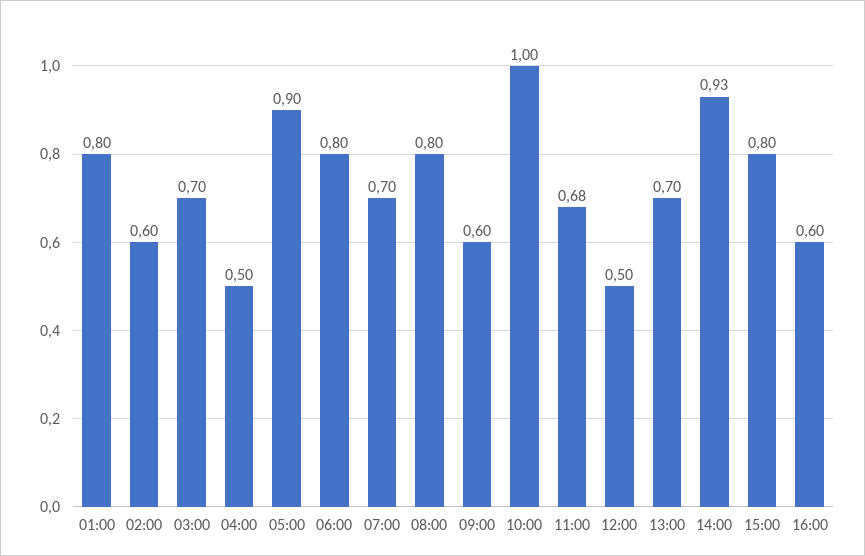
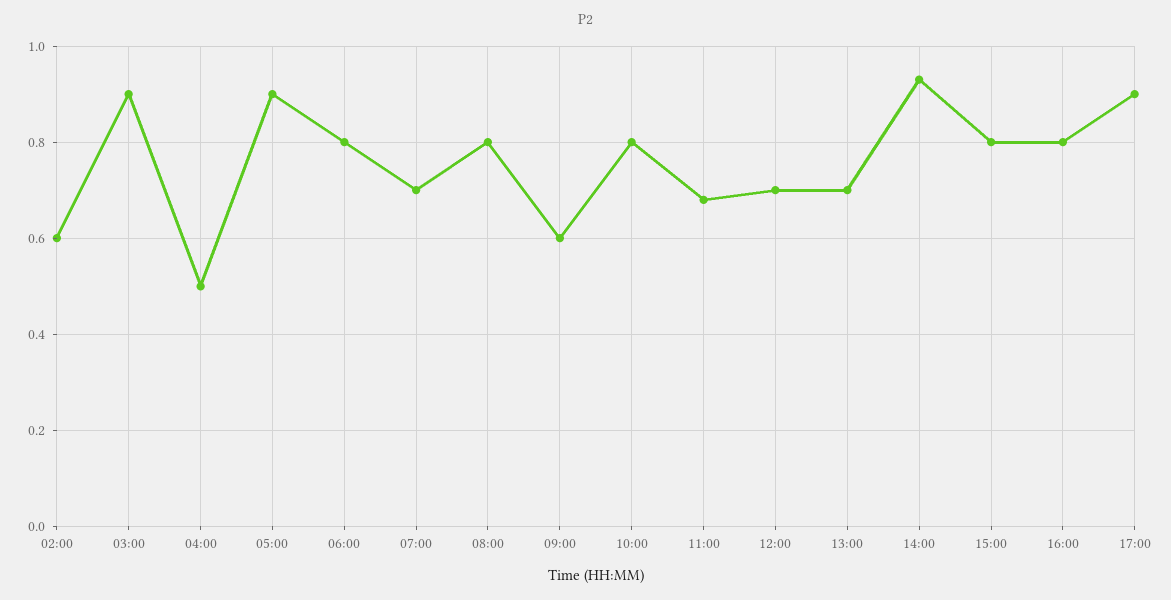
01:00: 0.8 -> none
03:00: 0.7 -> 0.9
10:00: 1 -> 0.8
12:00: 0.5 -> 0.7
16:00: 0.6 -> 0.8
17:00: none -> 0.9

